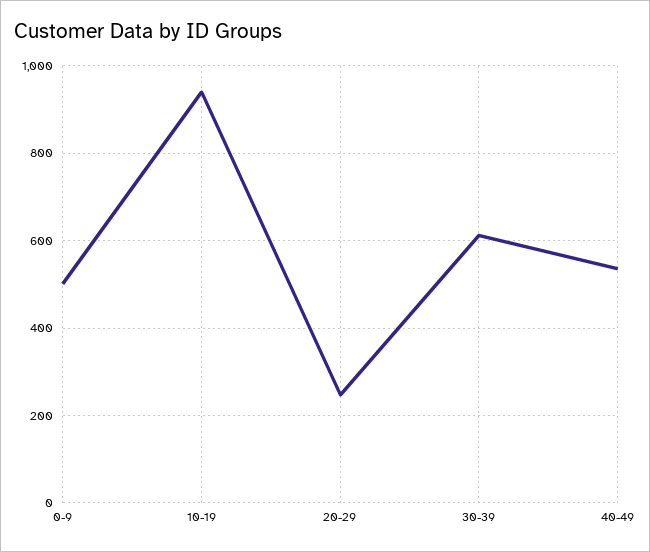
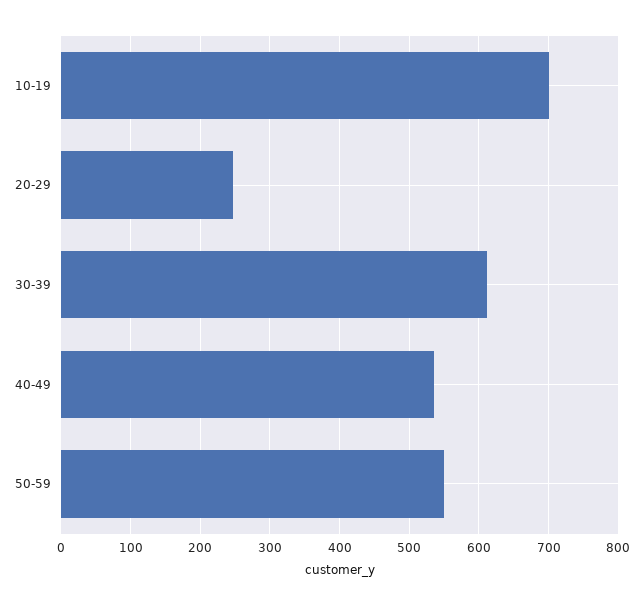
0-9: 500 -> none
10-19: 940 -> 700
50-59: none -> 550

